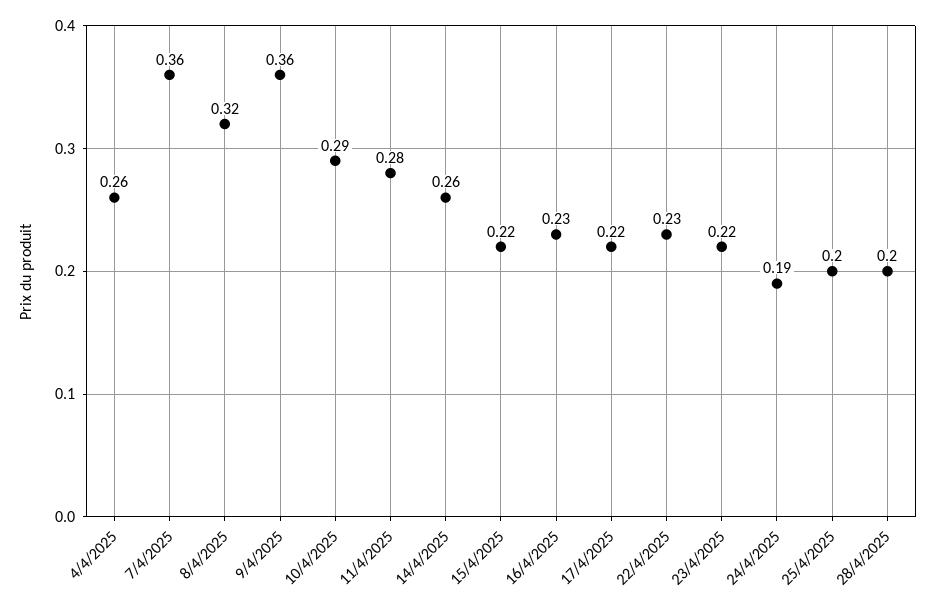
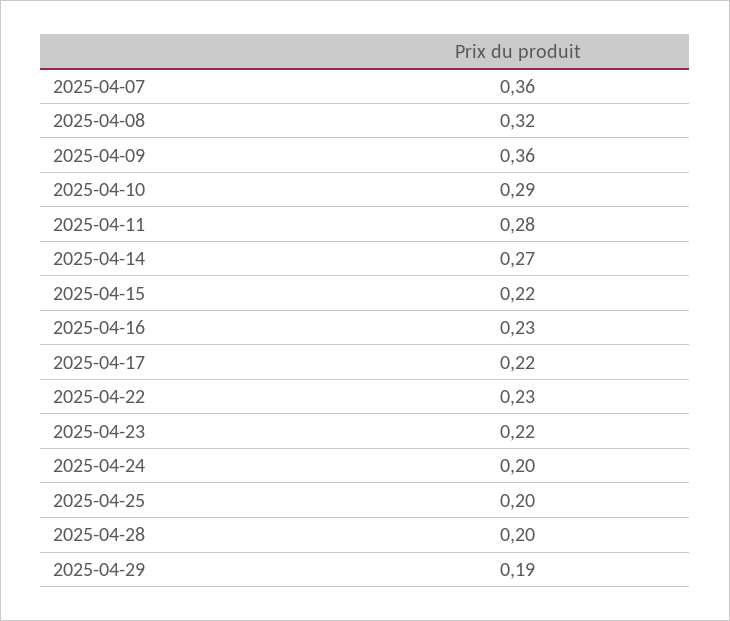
4/4/2025: 0.26 -> none
14/4/2025: 0.26 -> 0.27
24/4/2025: 0.19 -> 0.2
2025-04-29: none -> 0.19

